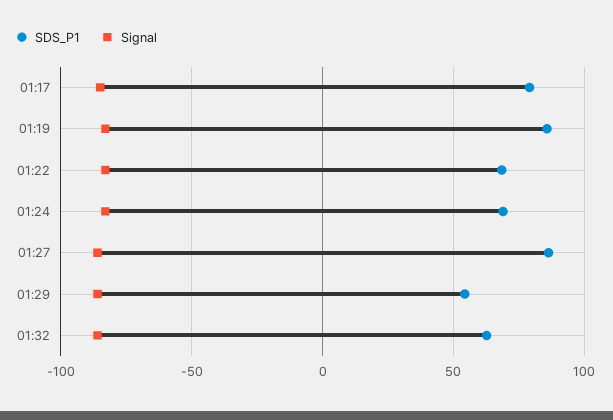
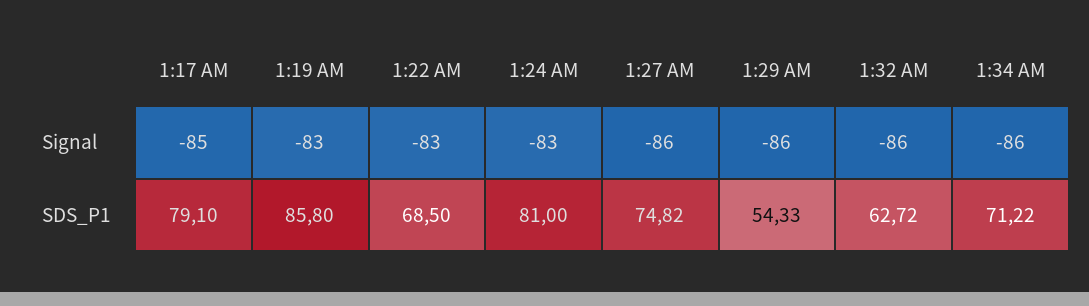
SDS_P1, 01:24: 70 -> 81
SDS_P1, 01:27: 85 -> 74.82
Signal, 1:34 AM: none -> -86
SDS_P1, 1:34 AM: none -> 71.22

